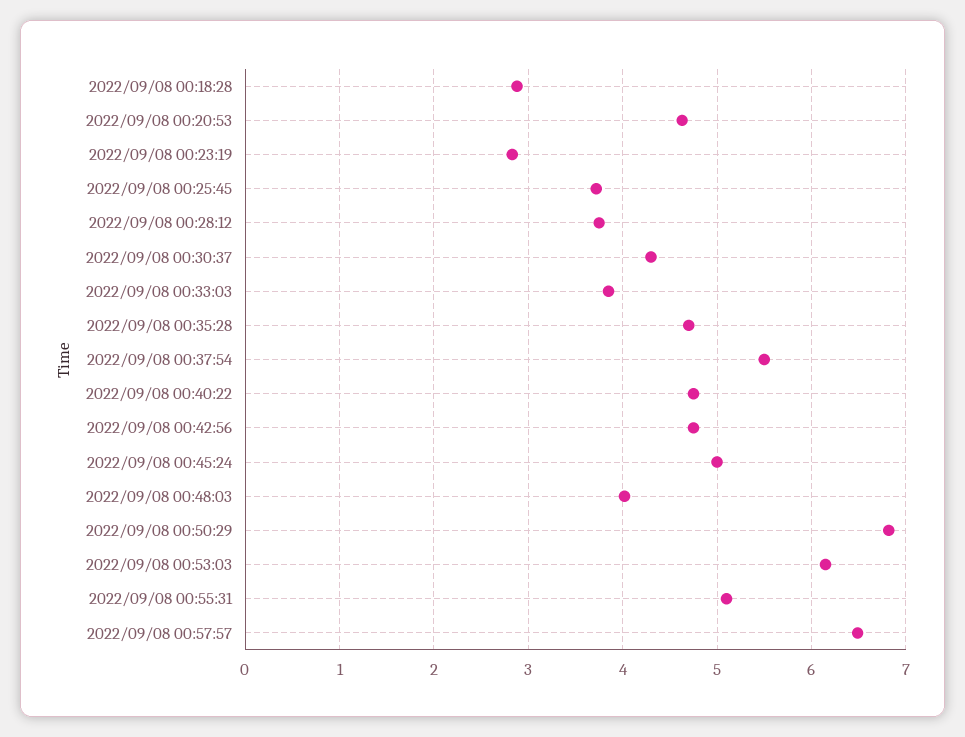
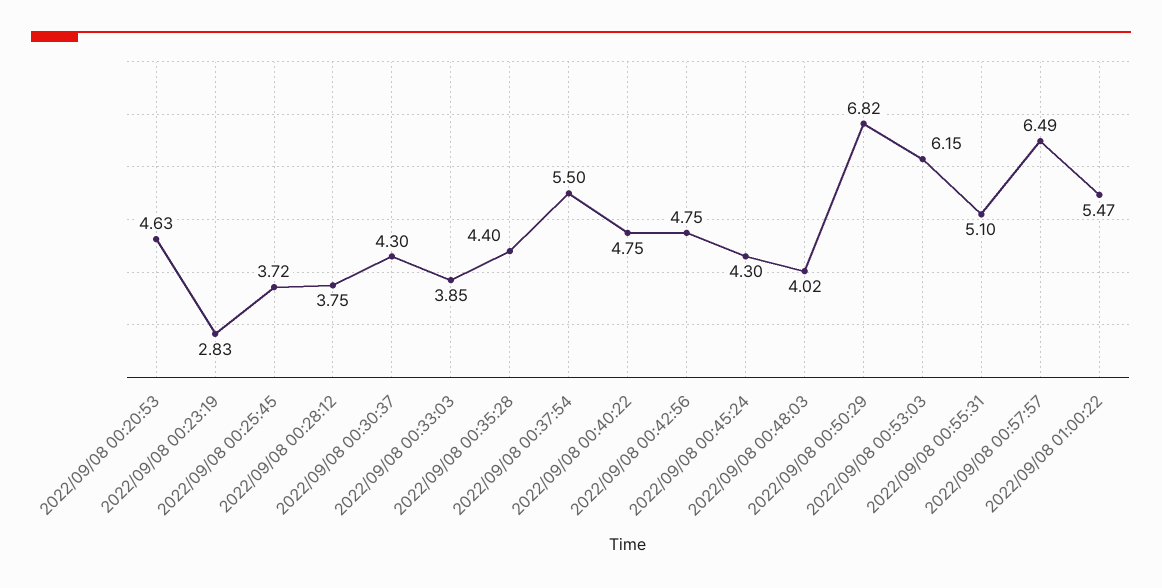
2022/09/08 00:18:28: 2.9 -> none
2022/09/08 00:35:28: 4.7 -> 4.4
2022/09/08 00:45:24: 5 -> 4.3
2022/09/08 01:00:22: none -> 5.47

